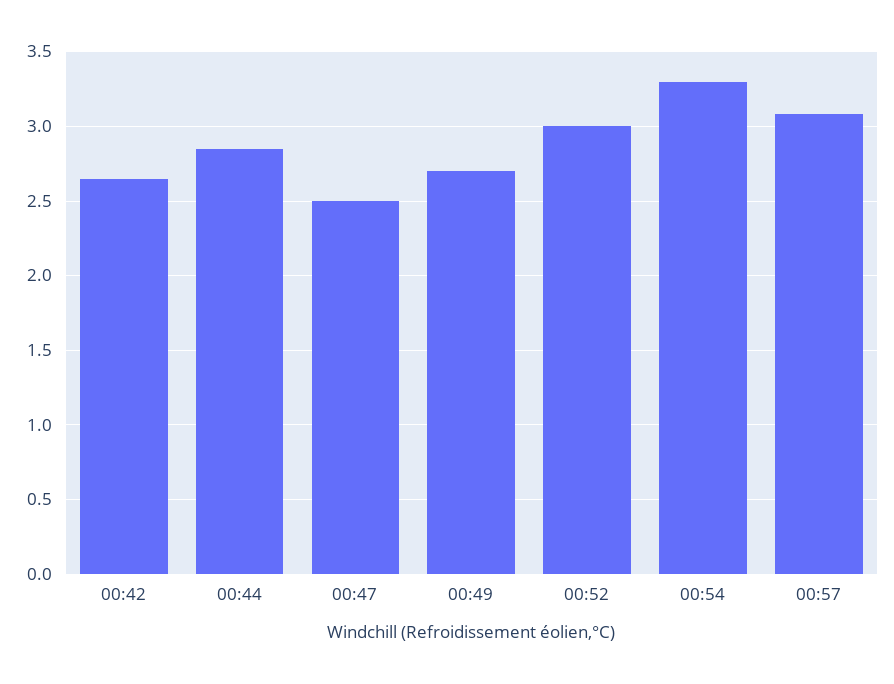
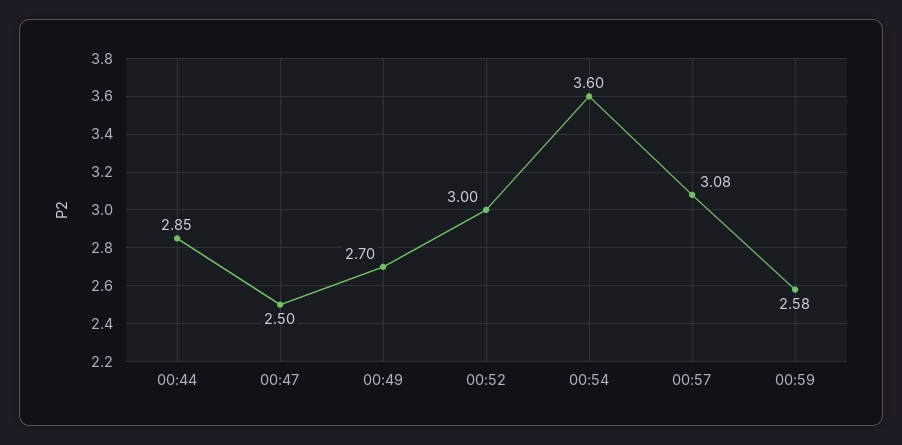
00:42: 2.65 -> none
00:54: 3.3 -> 3.6
00:59: none -> 2.58

